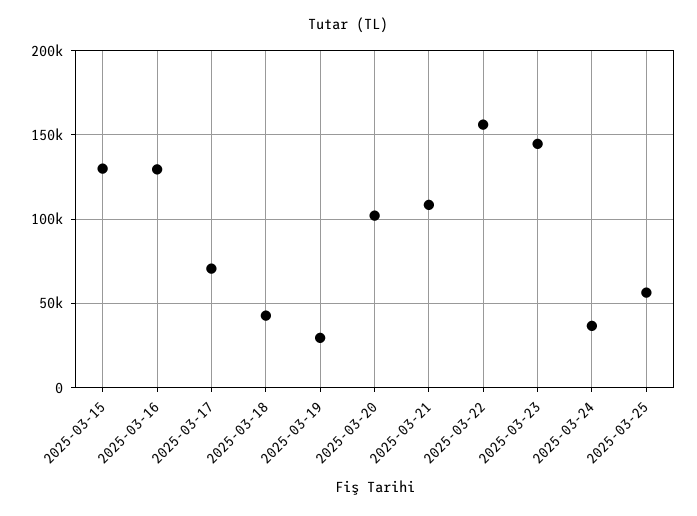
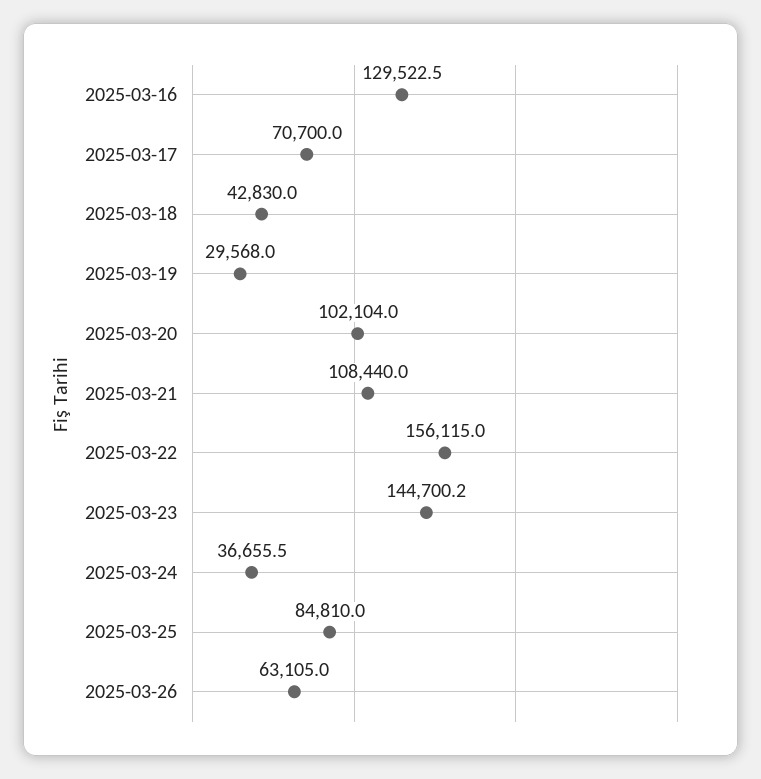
2025-03-15: 130000 -> none
2025-03-25: 55000 -> 84810
2025-03-26: none -> 63105

